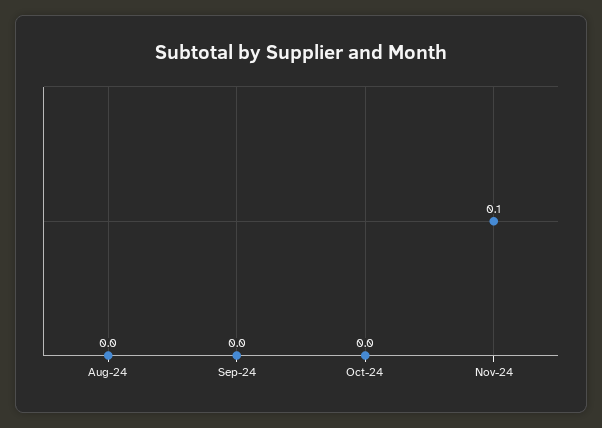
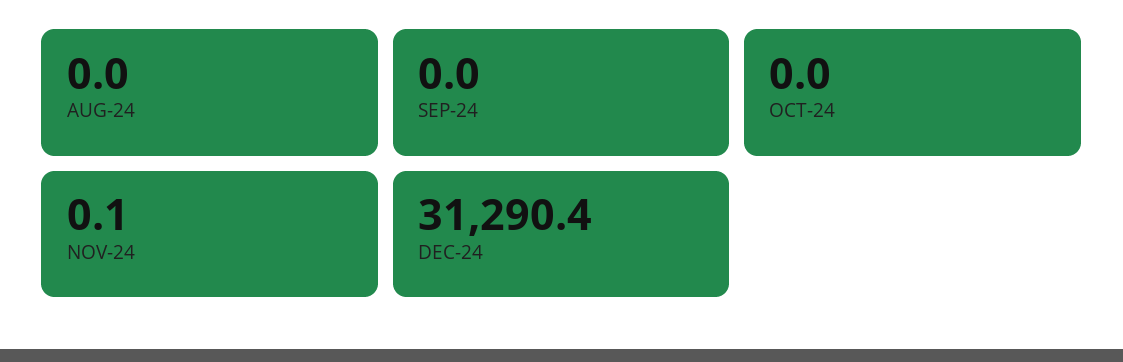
DEC-24: none -> 31290.4

